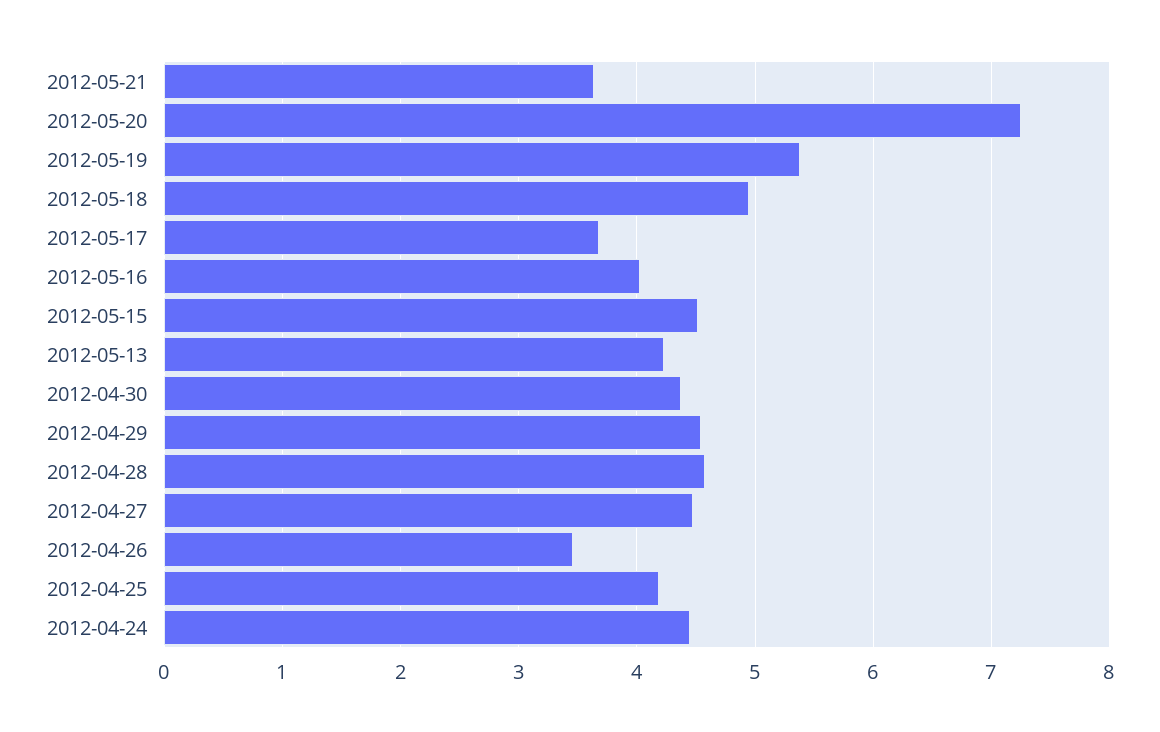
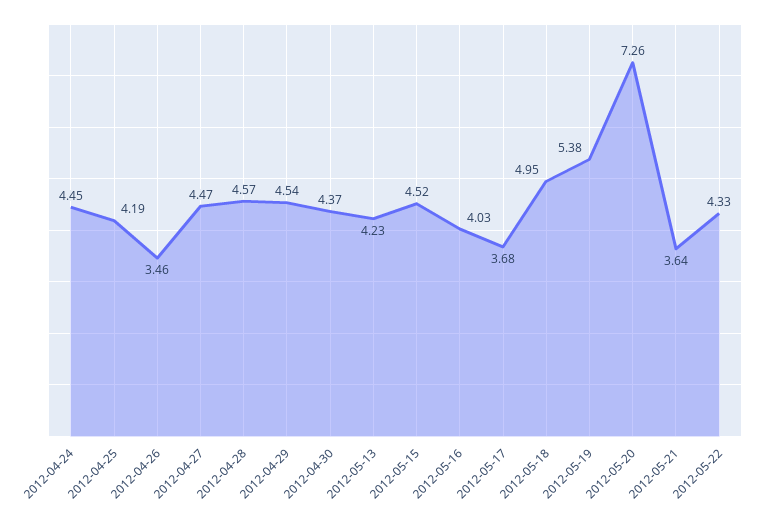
2012-05-22: none -> 4.33

